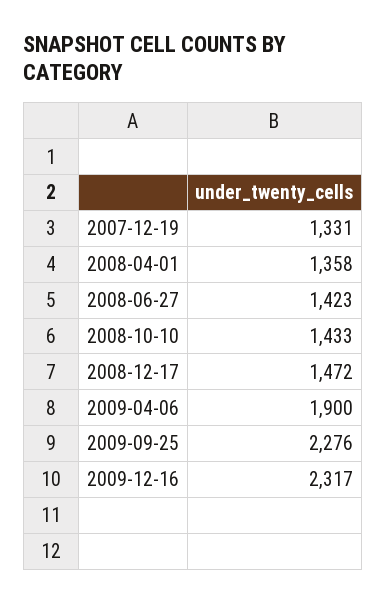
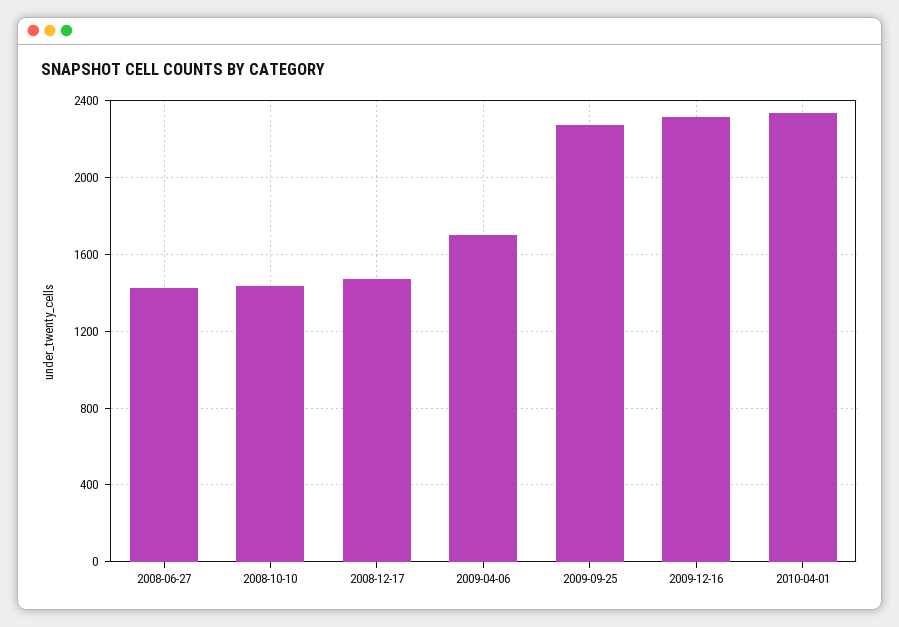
2007-12-19: 1331 -> none
2008-04-01: 1358 -> none
2009-04-06: 1900 -> 1700
2010-04-01: none -> 2350

